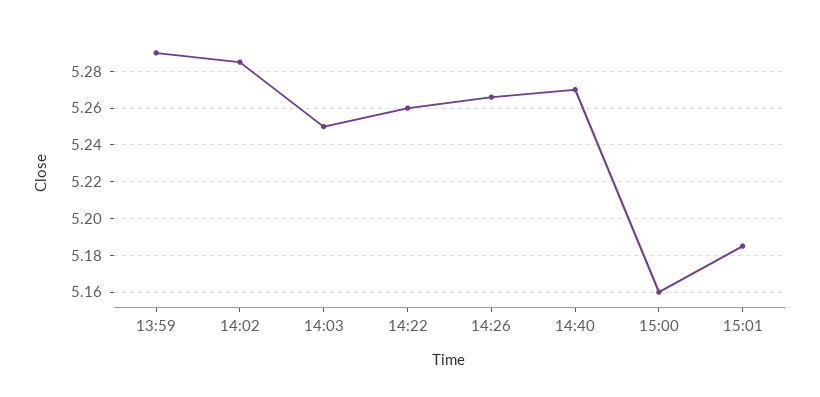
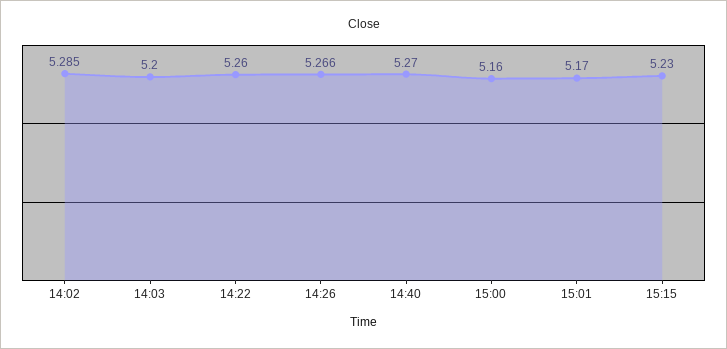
13:59: 5.29 -> none
14:03: 5.25 -> 5.2
15:01: 5.185 -> 5.17
15:15: none -> 5.23

